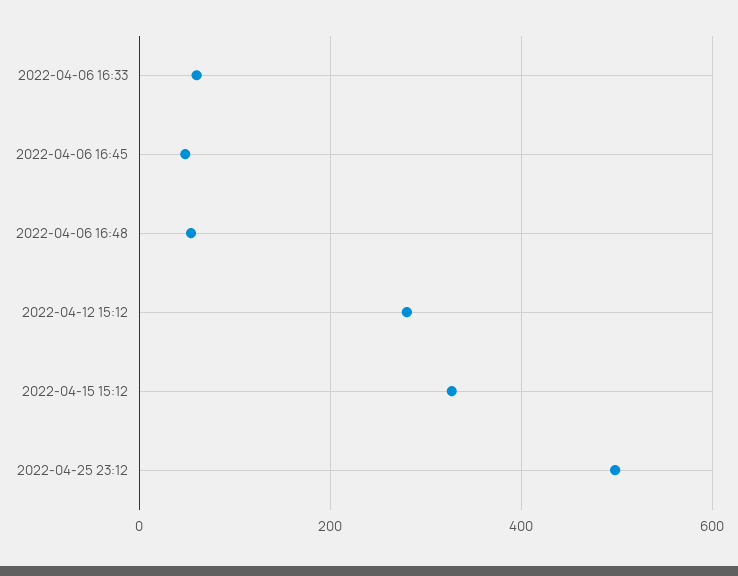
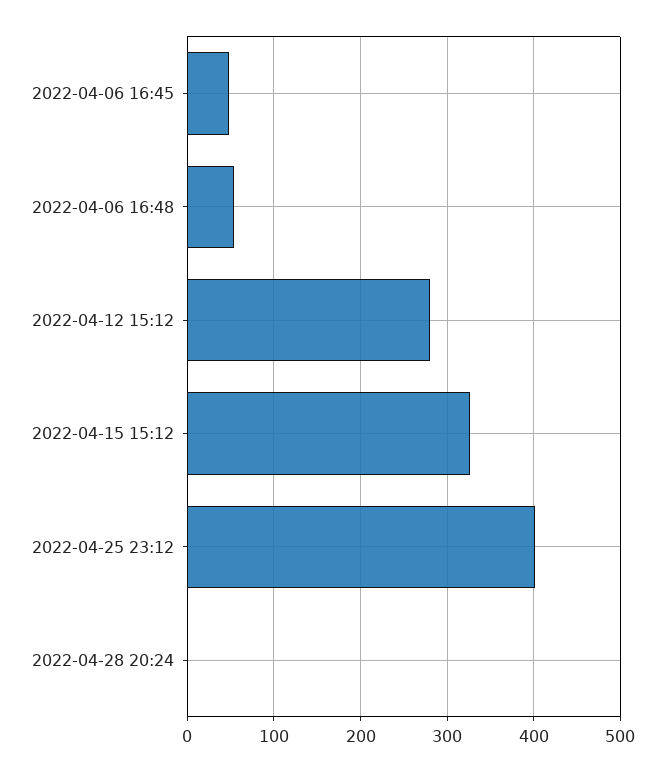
2022-04-06 16:33: 60 -> none
2022-04-25 23:12: 500 -> 400
2022-04-28 20:24: none -> 0

